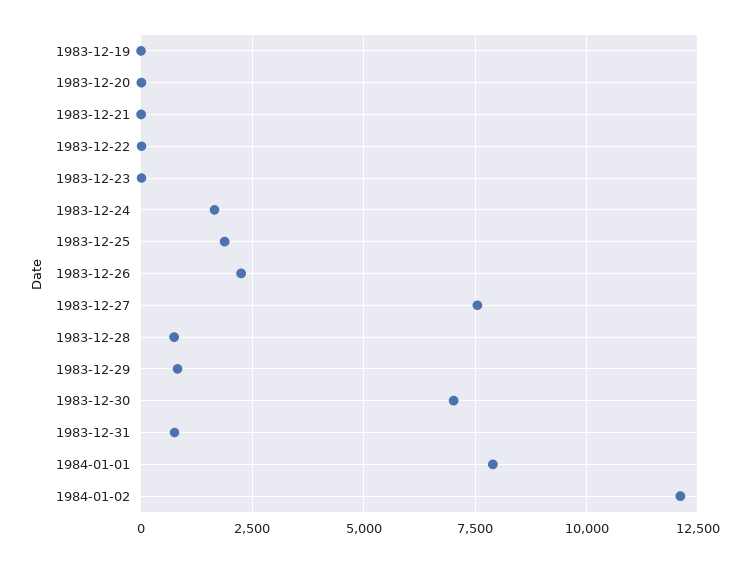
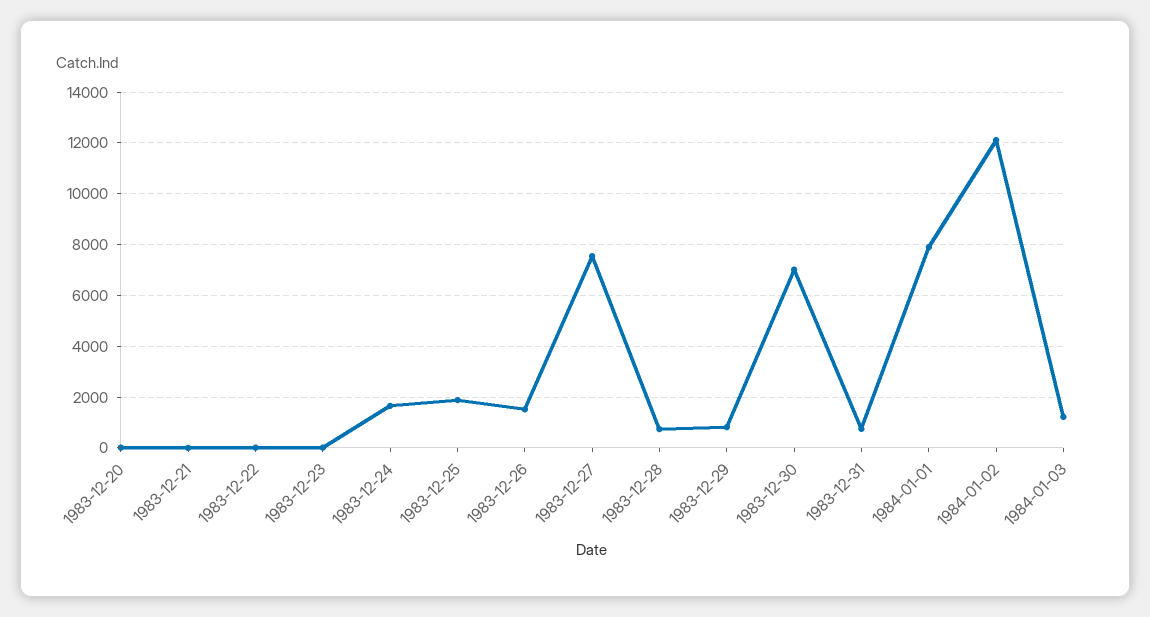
1983-12-19: 0 -> none
1983-12-26: 2250 -> 1500
1984-01-03: none -> 1250

